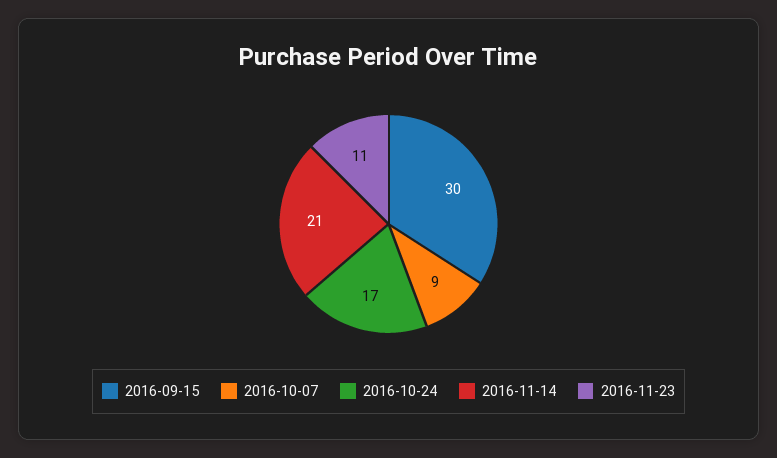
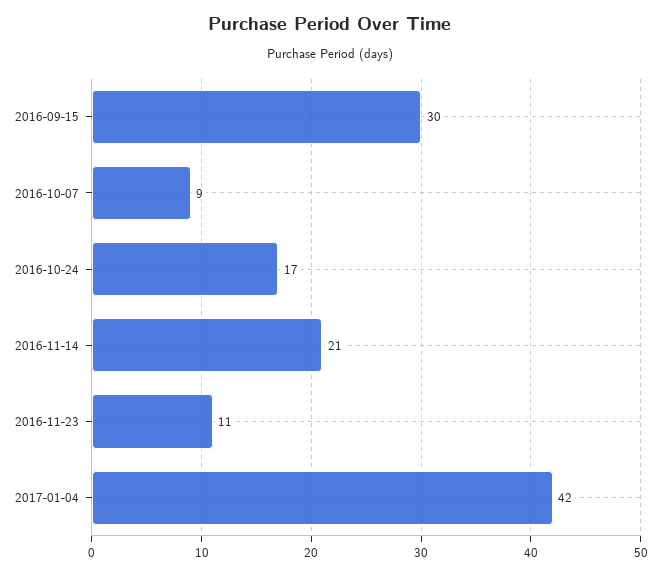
2017-01-04: none -> 42

